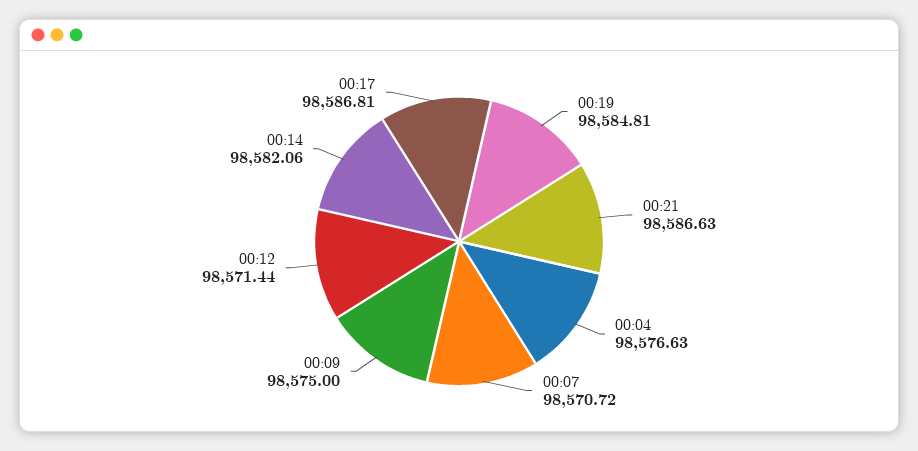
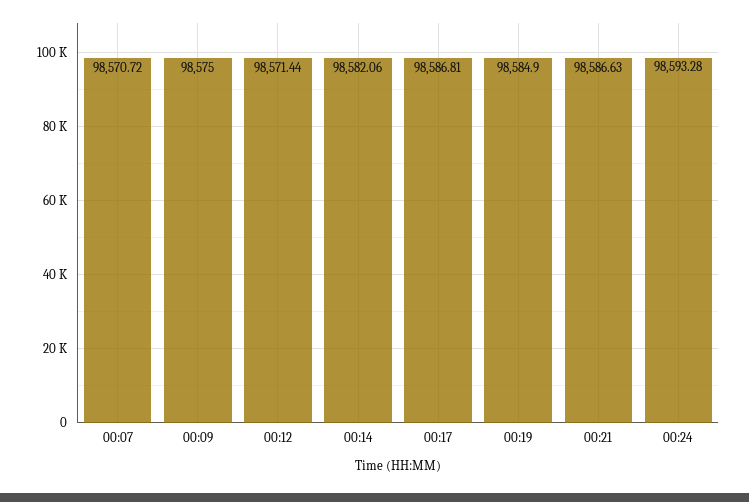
00:19: 98584.81 -> 98584.9
00:04: 98576.63 -> none
00:24: none -> 98593.28

